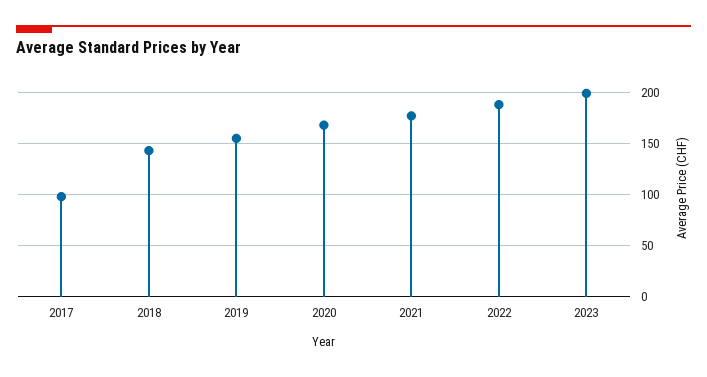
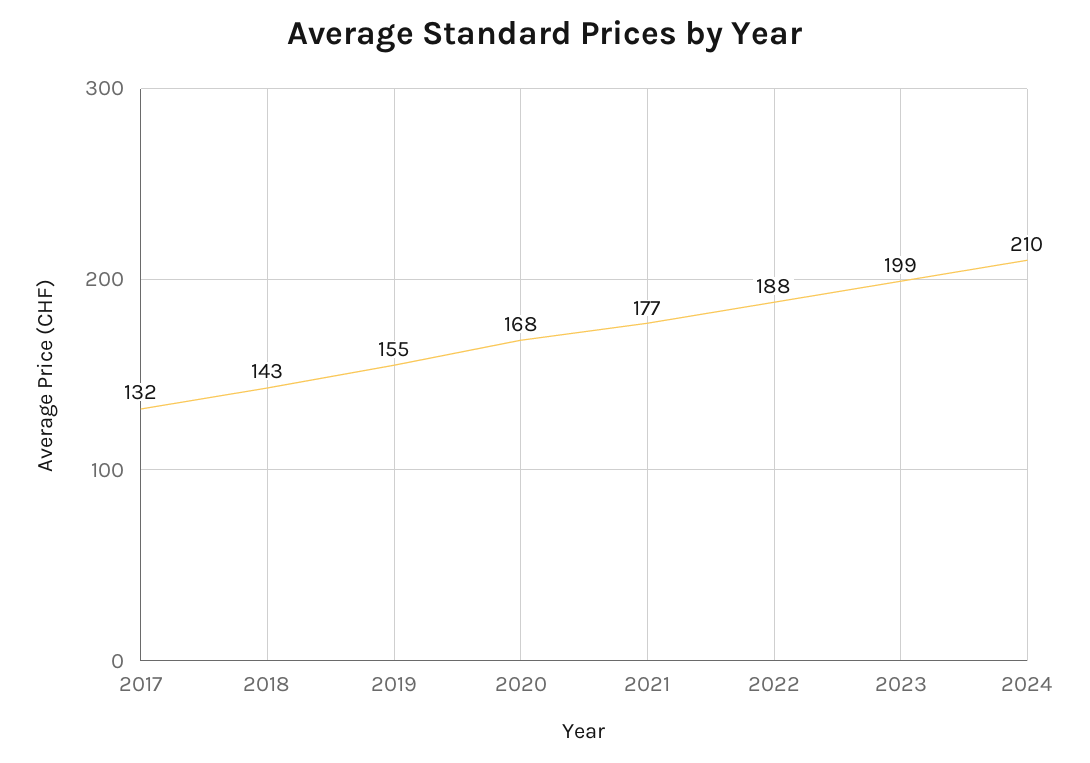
2017: 100 -> 132
2024: none -> 210

